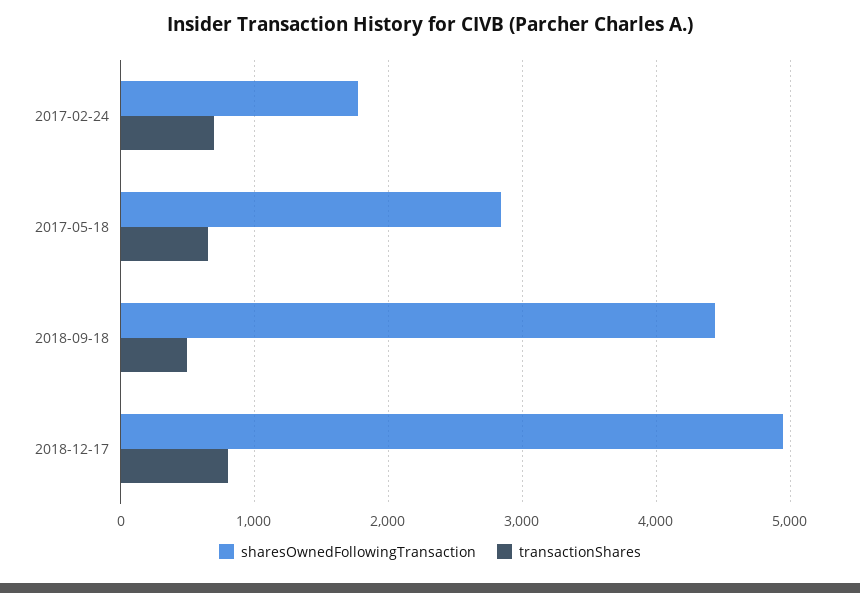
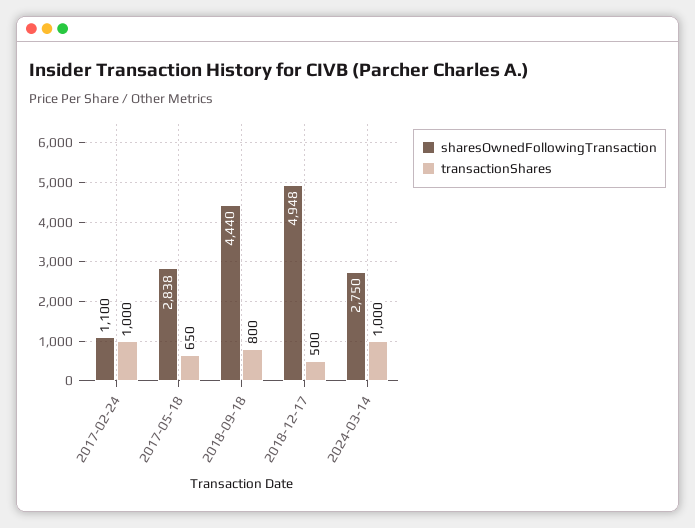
sharesOwnedFollowingTransaction, 2017-02-24: 1800 -> 1100
transactionShares, 2017-02-24: 700 -> 1000
transactionShares, 2018-09-18: 500 -> 800
transactionShares, 2018-12-17: 800 -> 500
sharesOwnedFollowingTransaction, 2024-03-14: none -> 2750
transactionShares, 2024-03-14: none -> 1000

